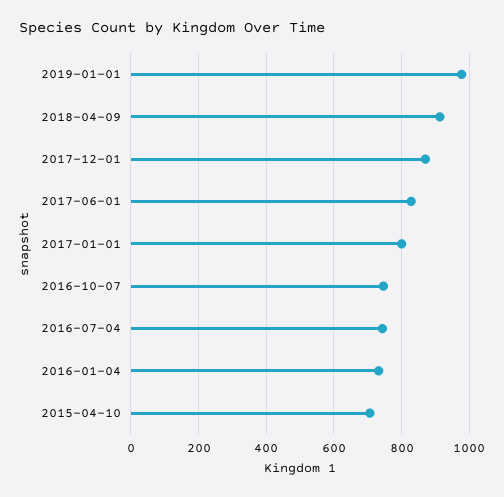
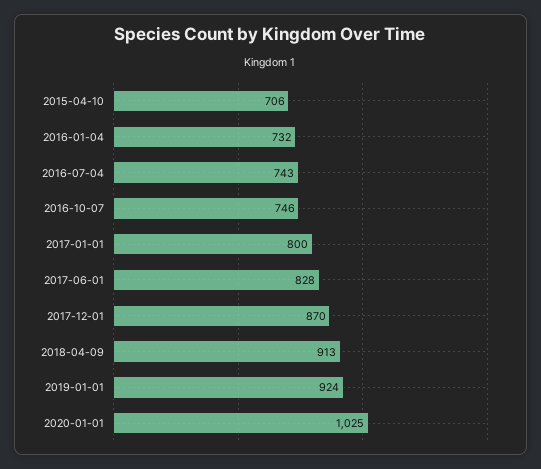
2019-01-01: 980 -> 924
2020-01-01: none -> 1025

